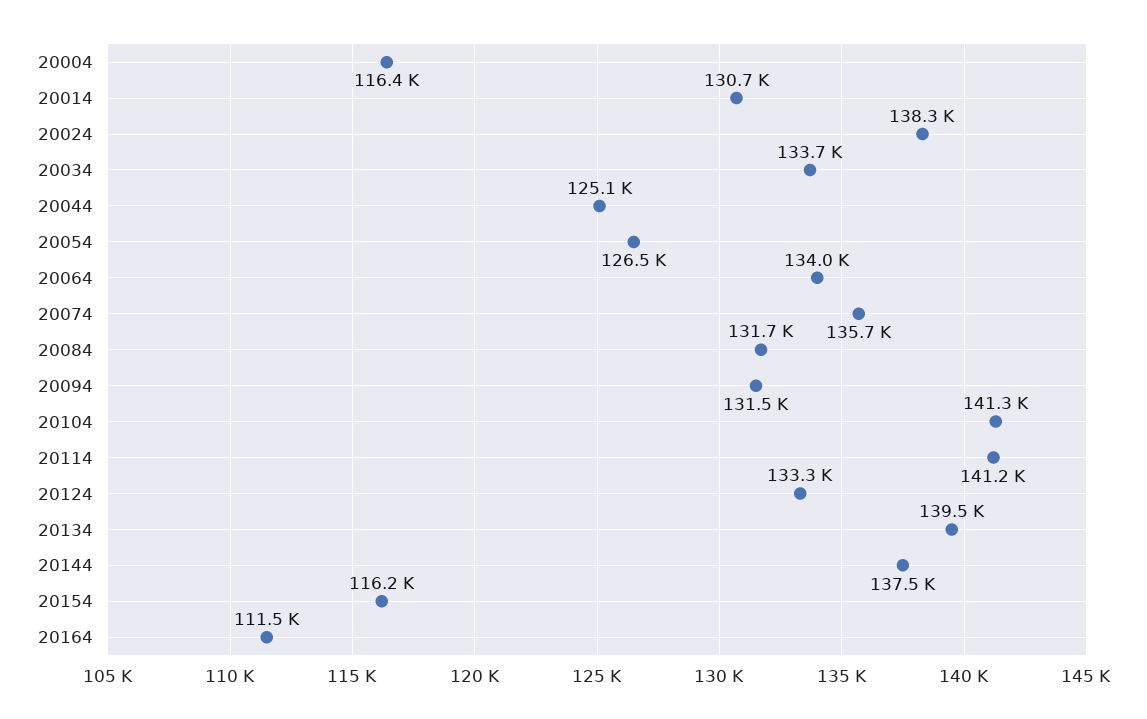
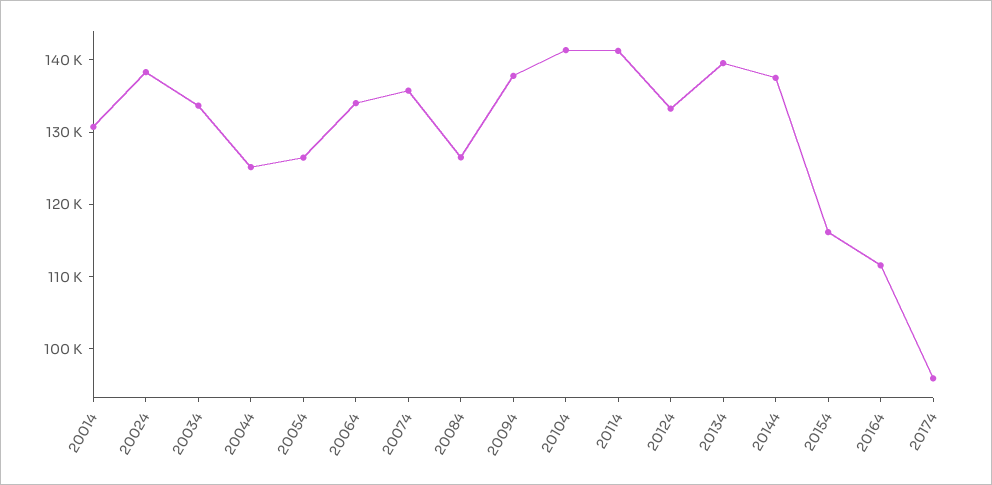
20004: 116400 -> none
20084: 131700 -> 126000
20094: 131500 -> 138000
20174: none -> 96000

